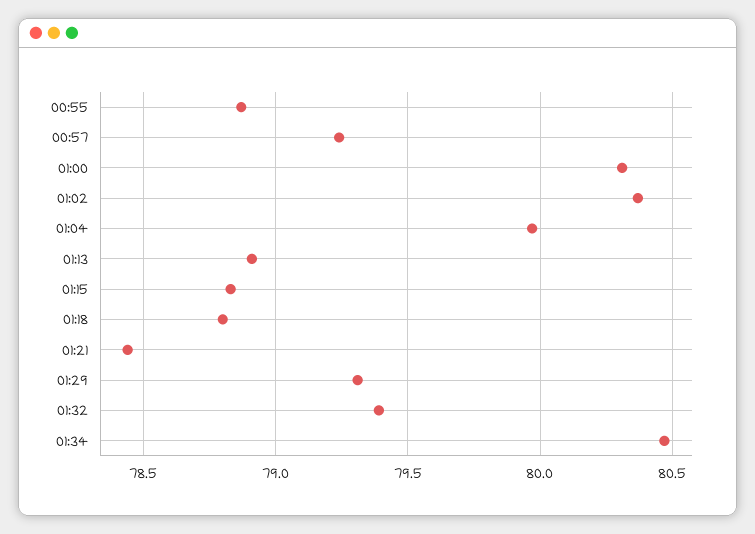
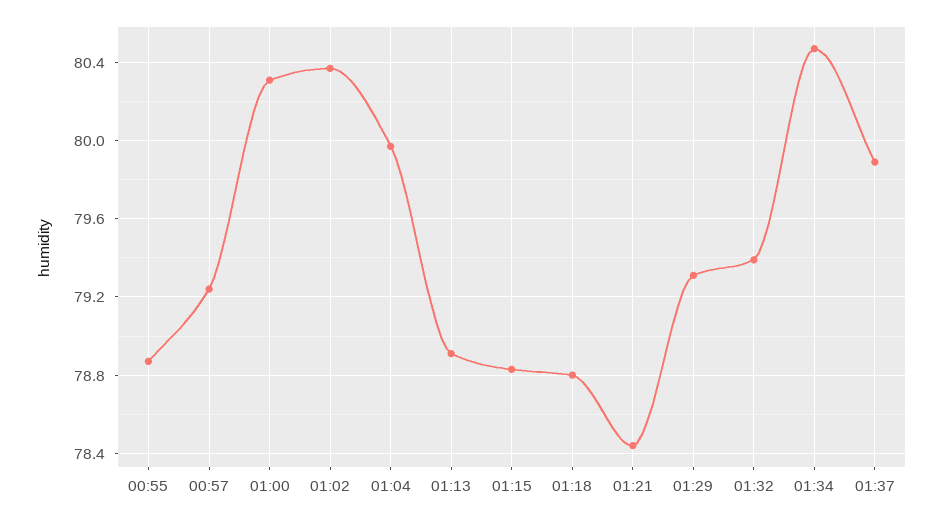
01:37: none -> 79.9

